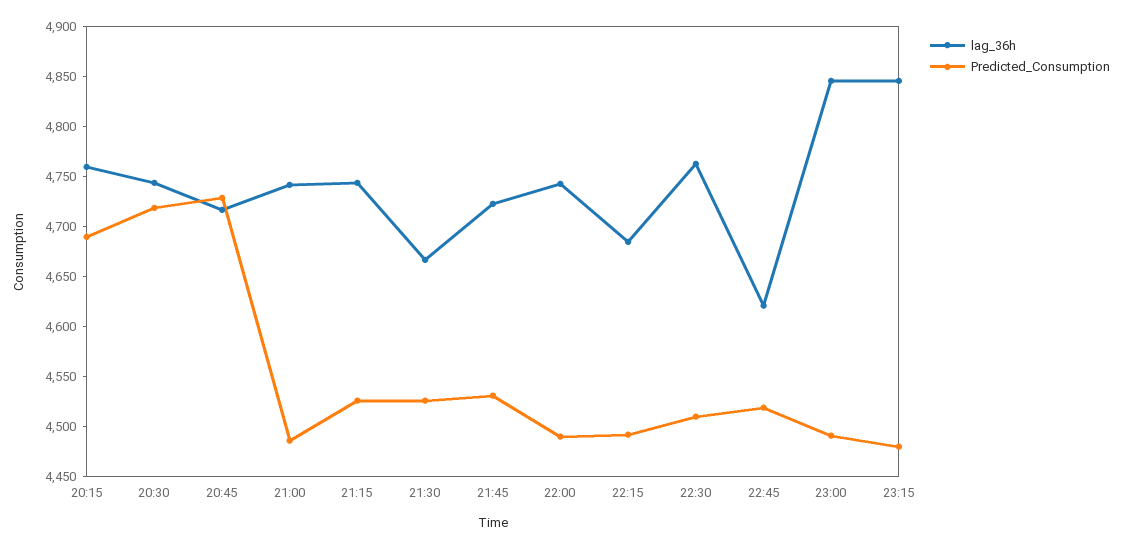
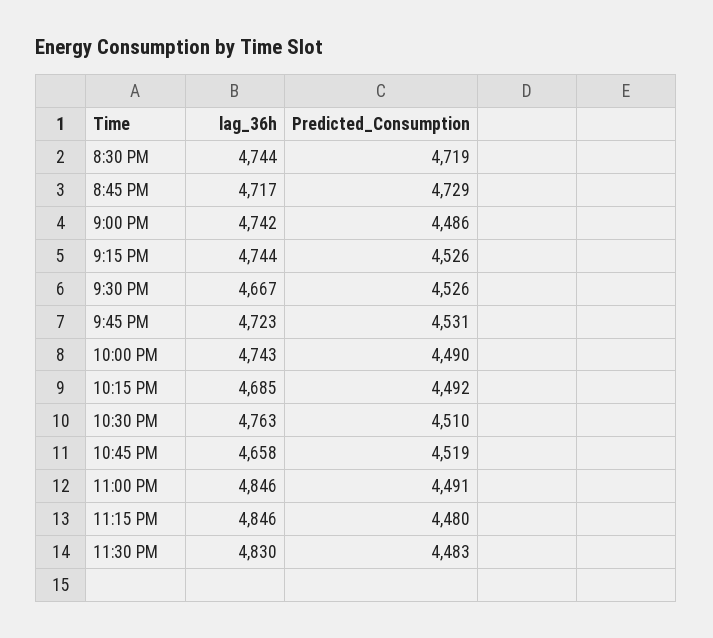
lag_36h, 20:15: 4760 -> none
Predicted_Consumption, 20:15: 4690 -> none
lag_36h, 22:45: 4620 -> 4658
lag_36h, 11:30 PM: none -> 4830
Predicted_Consumption, 11:30 PM: none -> 4483

